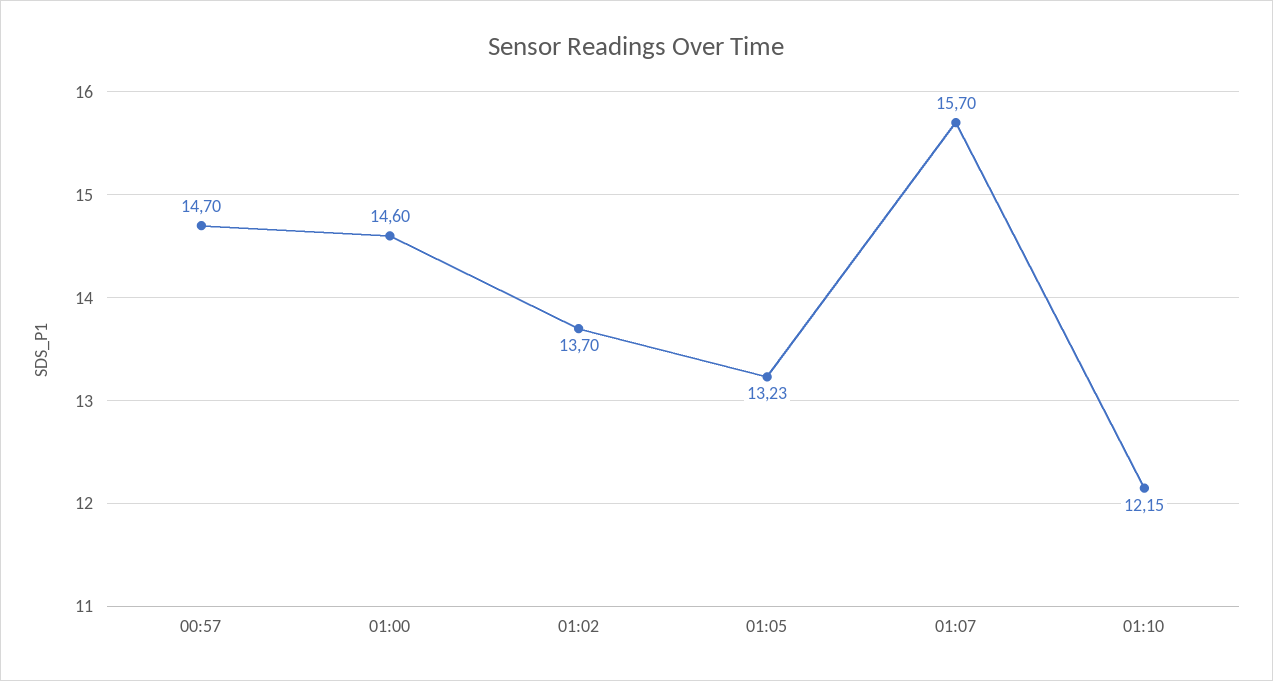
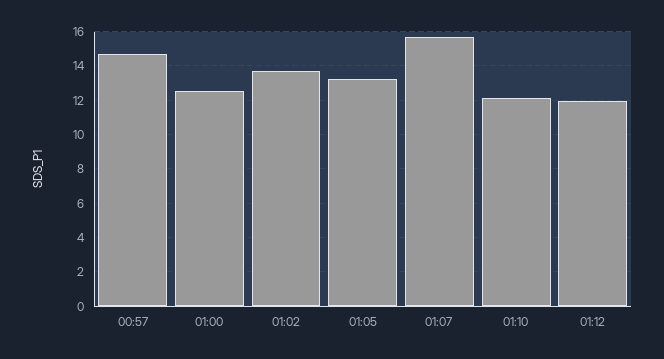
01:00: 14.6 -> 12.5
01:12: none -> 12

